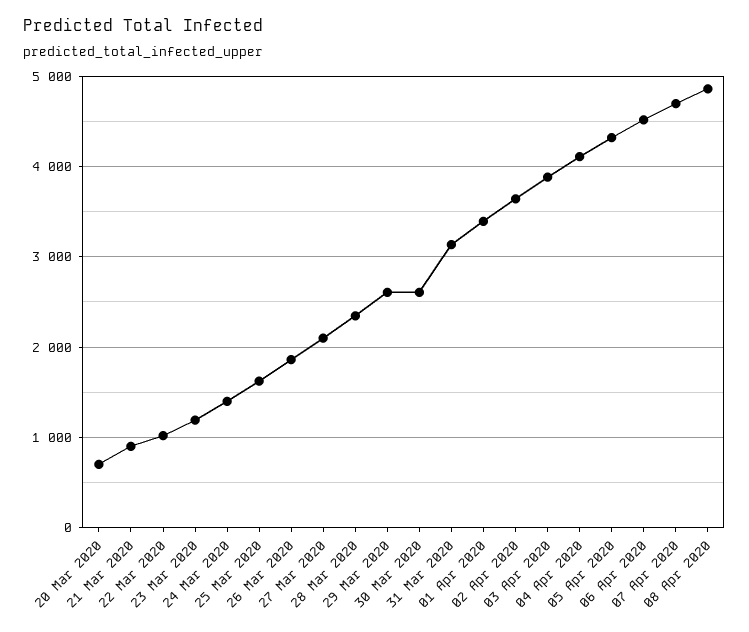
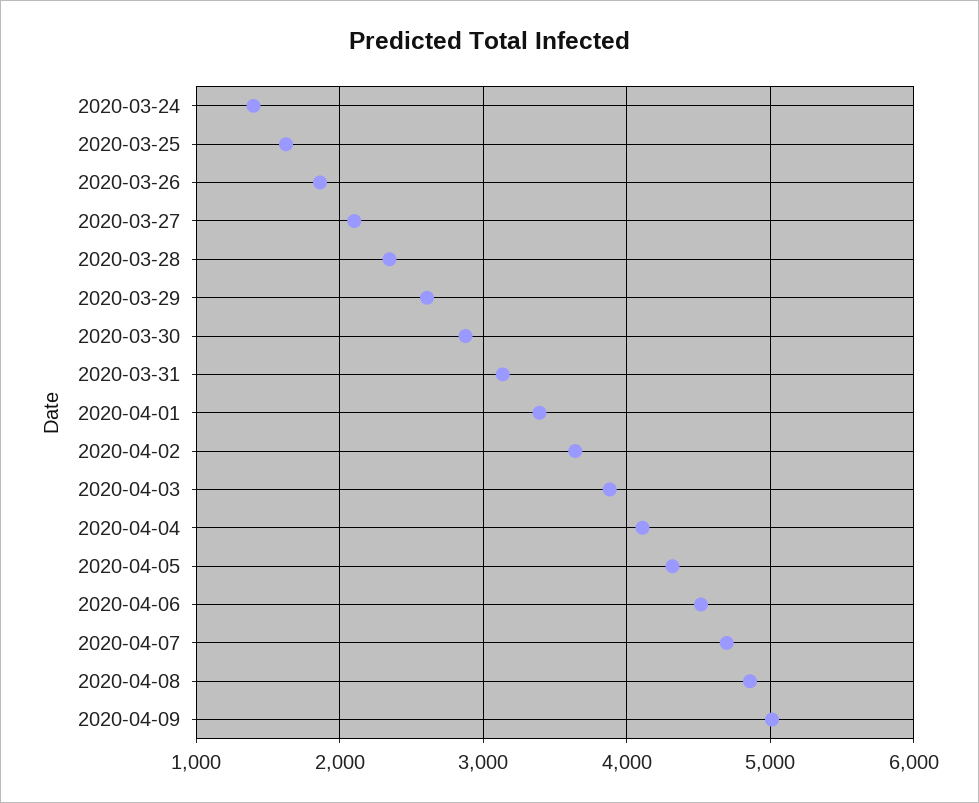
20 Mar 2020: 700 -> none
21 Mar 2020: 900 -> none
22 Mar 2020: 1000 -> none
23 Mar 2020: 1200 -> none
30 Mar 2020: 2600 -> 2900
2020-04-09: none -> 5000

